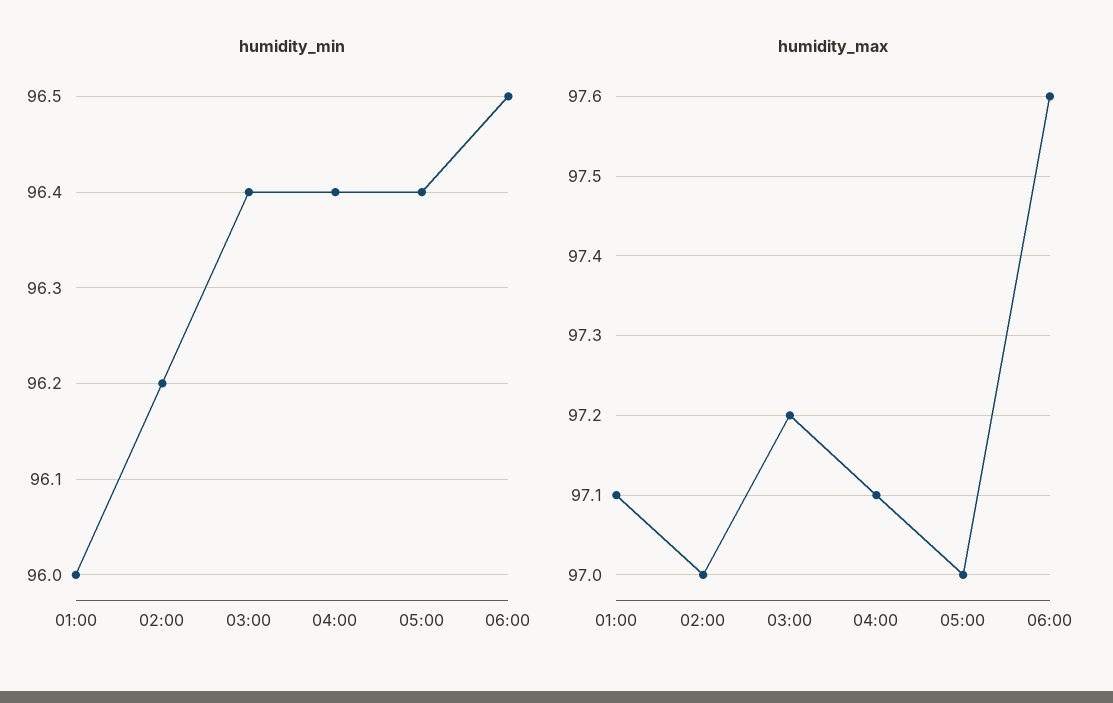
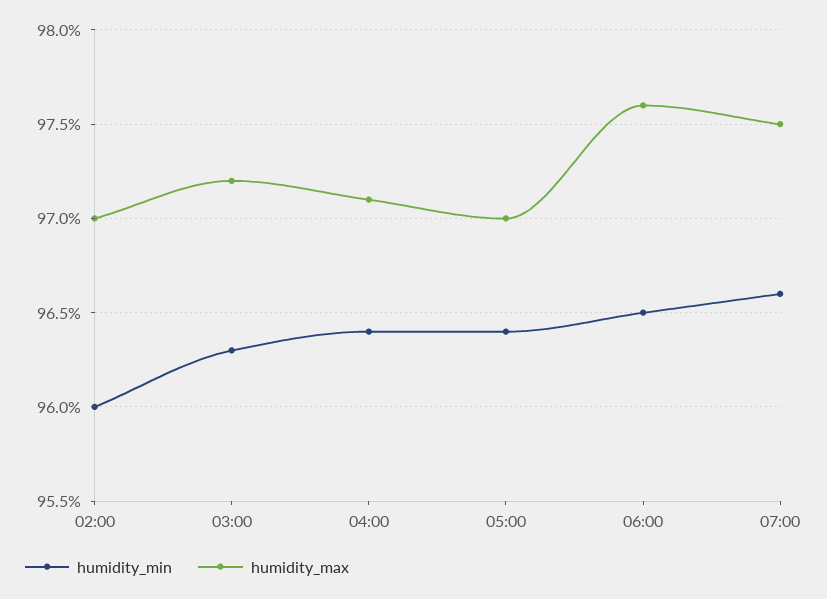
humidity_min, 01:00: 96 -> none
humidity_min, 02:00: 96.2 -> 96
humidity_min, 03:00: 96.4 -> 96.3
humidity_max, 01:00: 97.1 -> none
humidity_min, 07:00: none -> 96.6
humidity_max, 07:00: none -> 97.5

